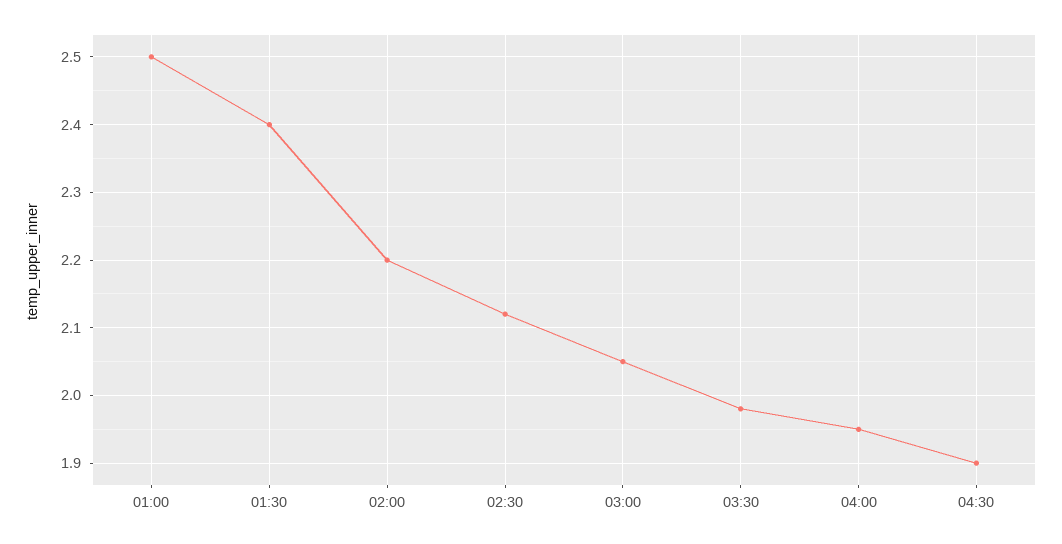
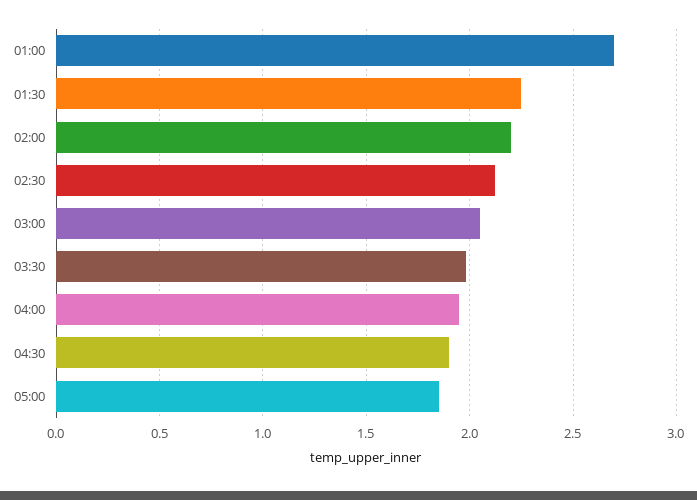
01:00: 2.5 -> 2.7
01:30: 2.4 -> 2.25
05:00: none -> 1.85

